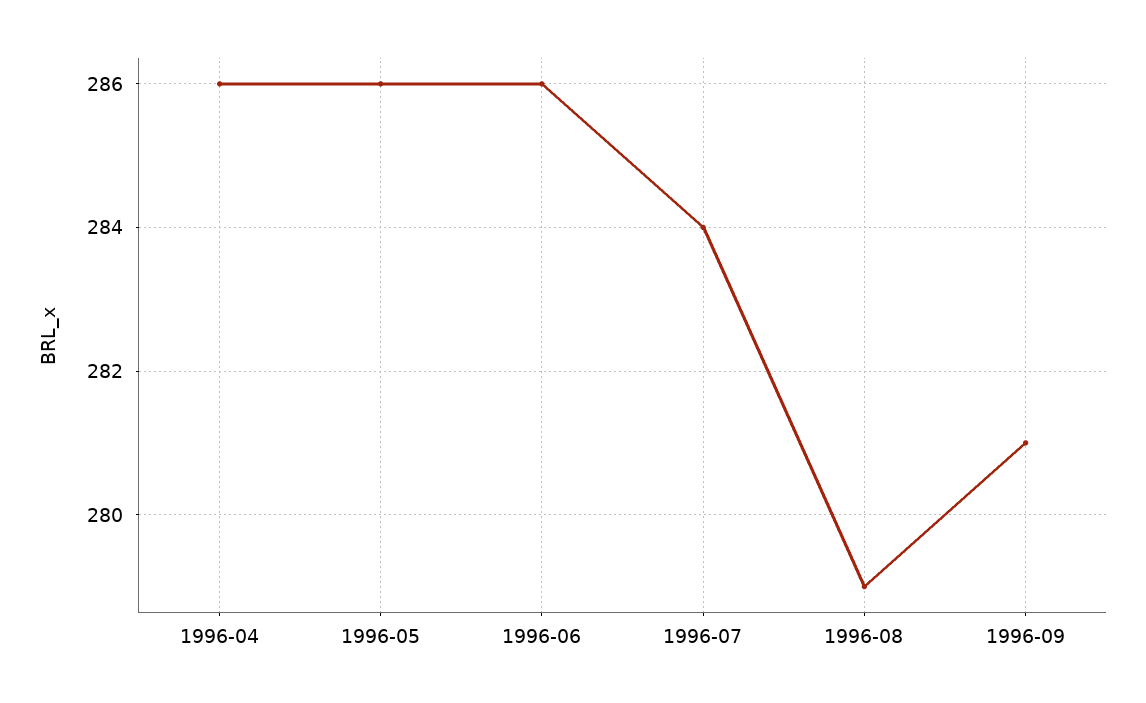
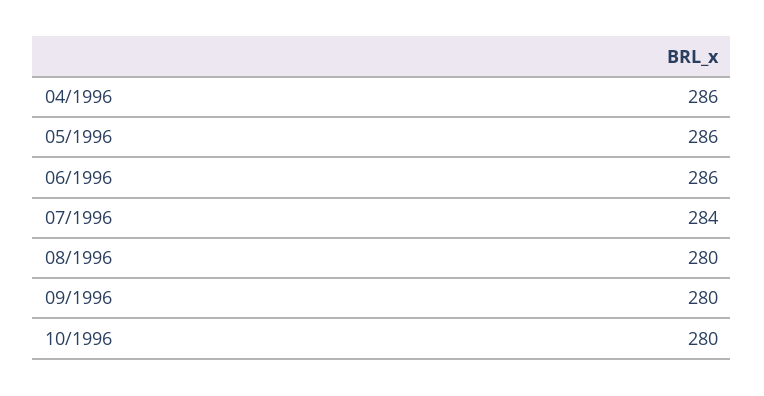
1996-08: 279 -> 280
1996-09: 281 -> 280
10/1996: none -> 280

